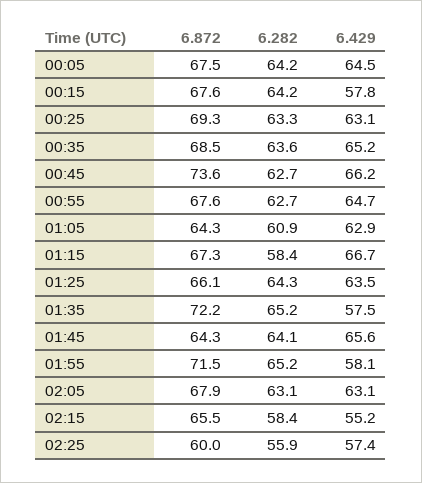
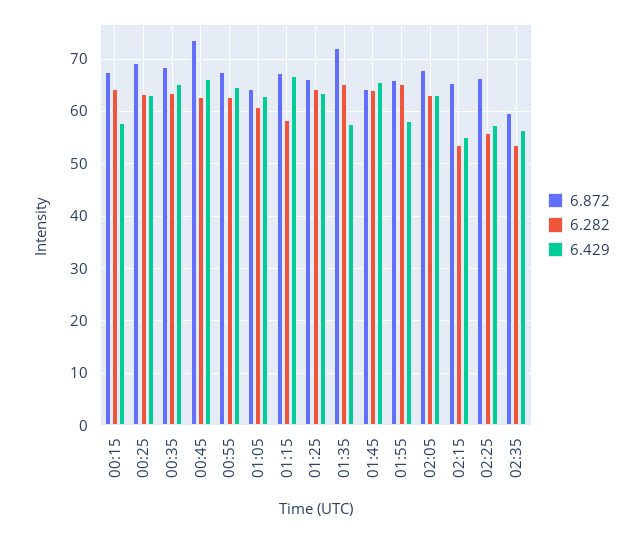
6.872, 00:05: 67.5 -> none
6.282, 00:05: 64.2 -> none
6.429, 00:05: 64.5 -> none
6.872, 01:55: 71.5 -> 66
6.282, 02:15: 58.4 -> 54
6.872, 02:25: 60 -> 66
6.872, 02:35: none -> 60
6.282, 02:35: none -> 54
6.429, 02:35: none -> 56

